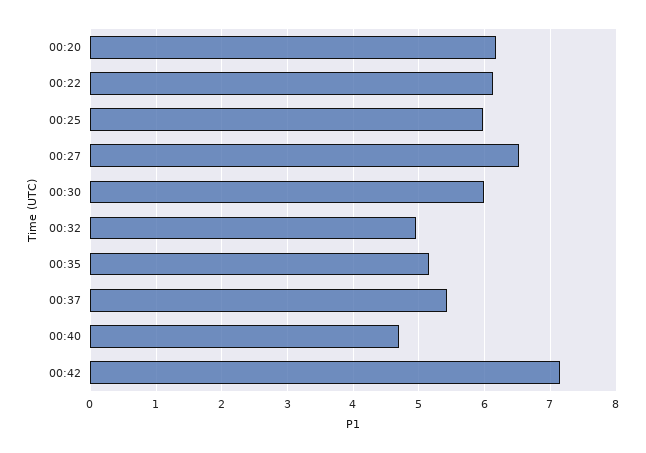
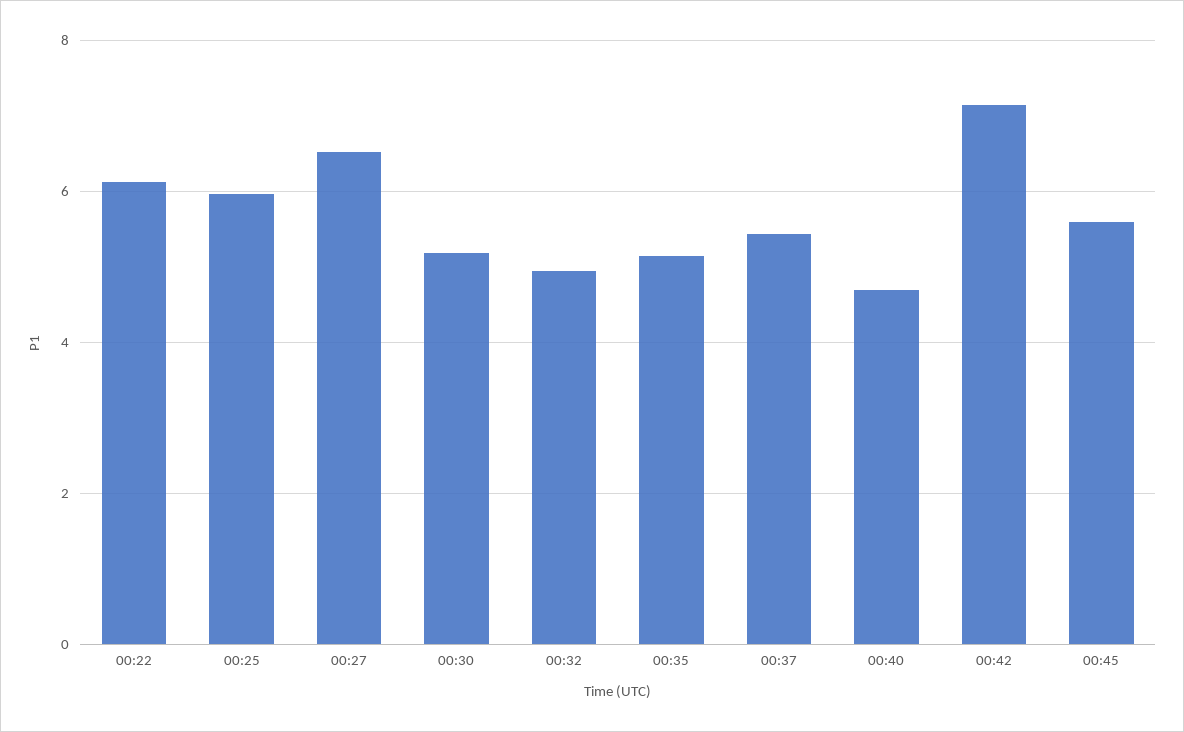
00:20: 6.2 -> none
00:30: 6 -> 5.2
00:45: none -> 5.6

